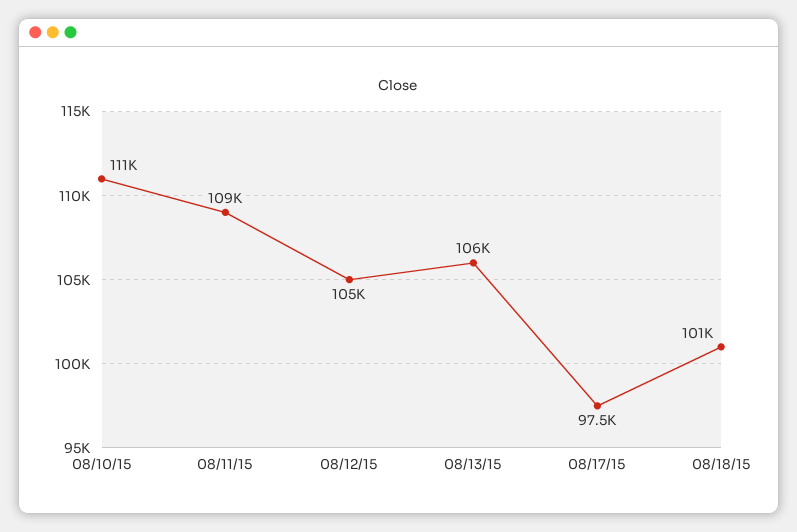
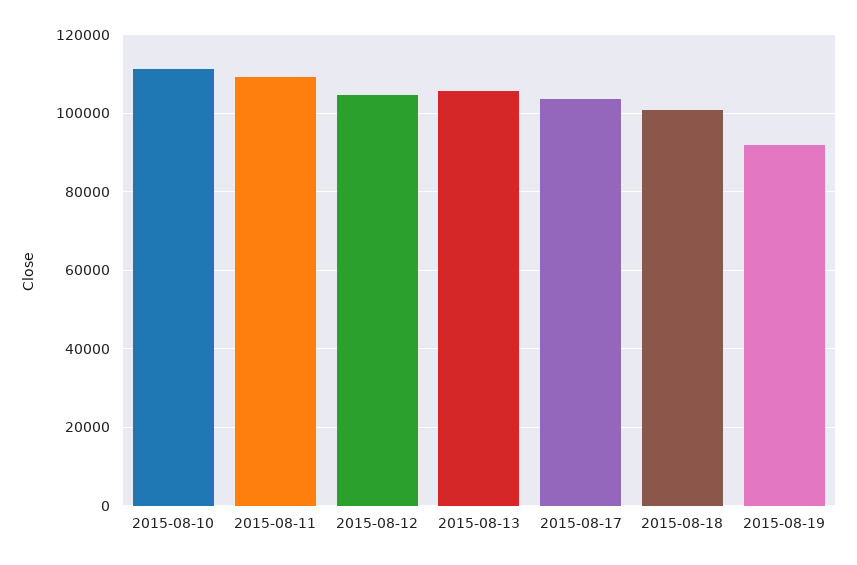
08/17/15: 97500 -> 104000
2015-08-19: none -> 92000

